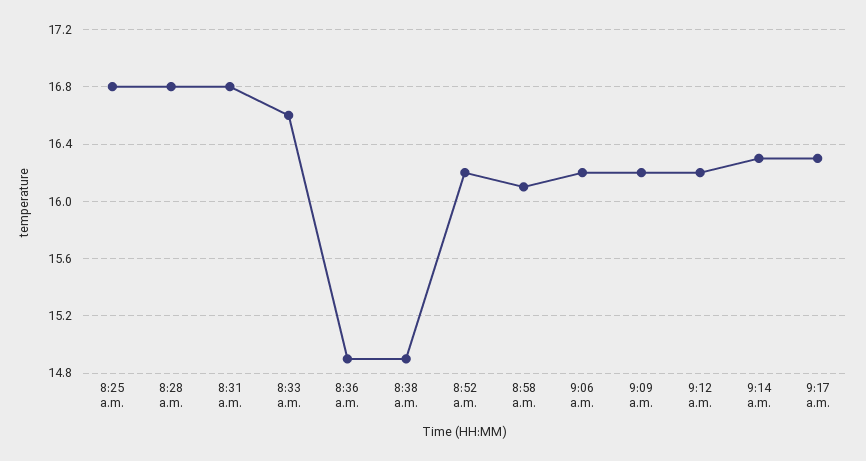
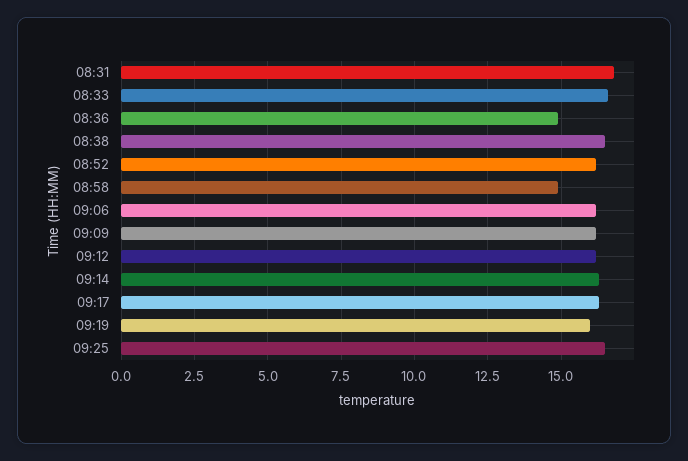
8:25 a.m.: 16.8 -> none
8:28 a.m.: 16.8 -> none
8:38 a.m.: 14.9 -> 16.5
8:58 a.m.: 16.1 -> 15
09:19: none -> 16
09:25: none -> 16.5

